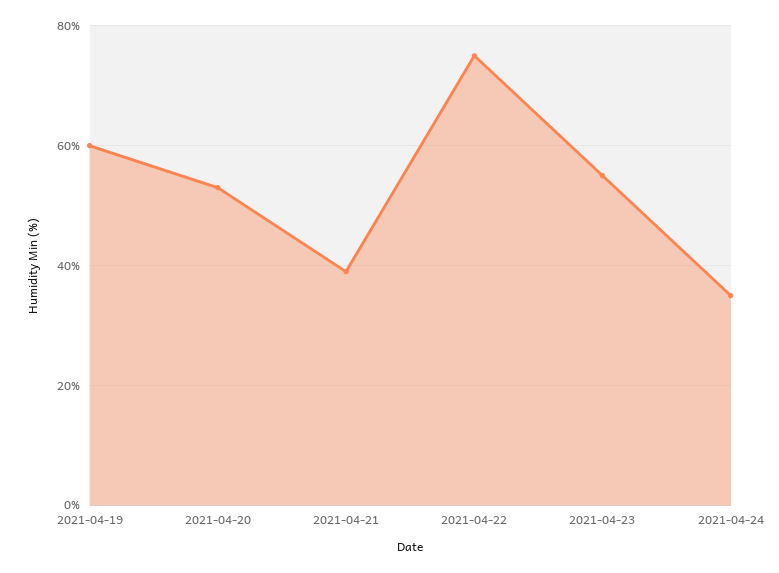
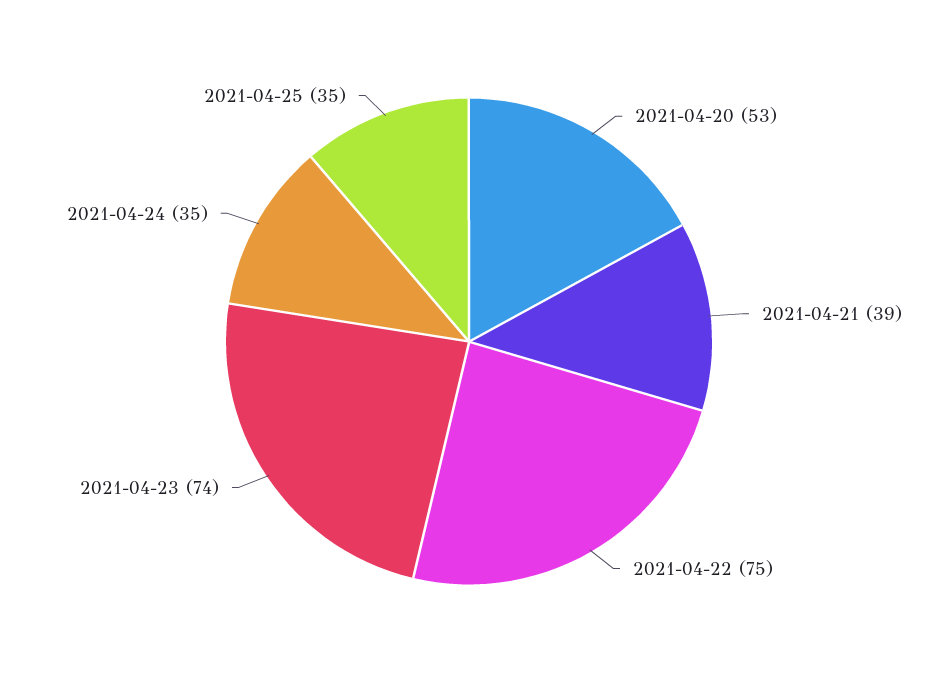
2021-04-19: 60 -> none
2021-04-23: 55 -> 74
2021-04-25: none -> 35

